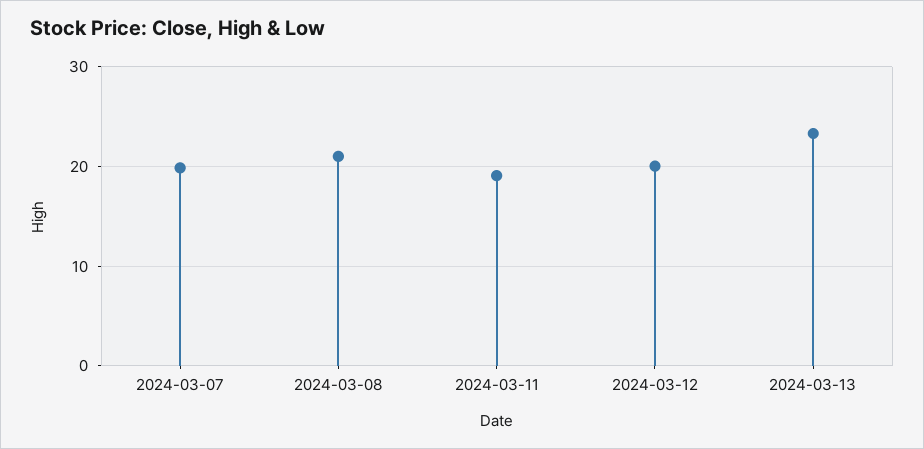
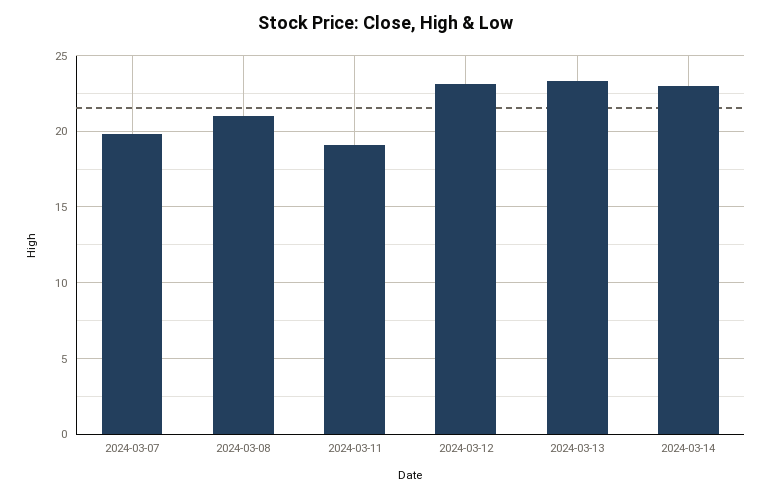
2024-03-12: 20 -> 23
2024-03-14: none -> 23

